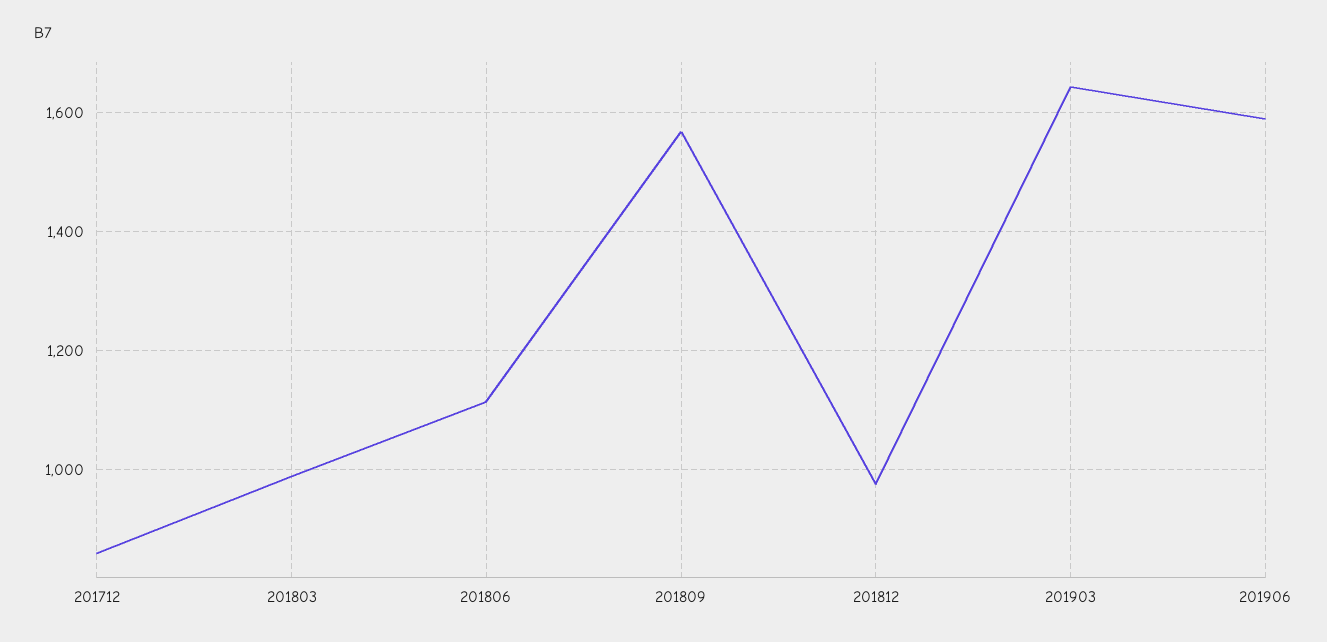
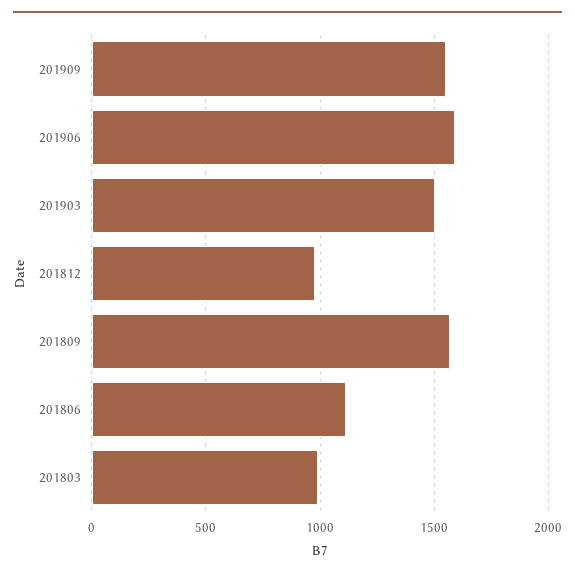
201712: 860 -> none
201903: 1640 -> 1500
201909: none -> 1550

